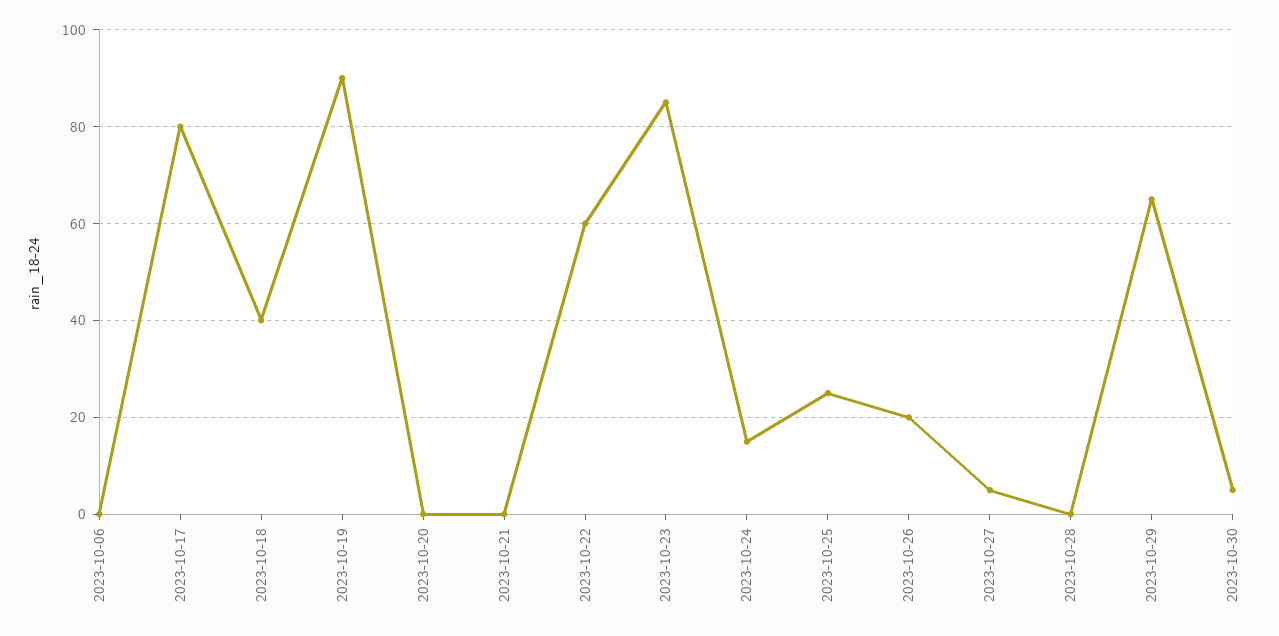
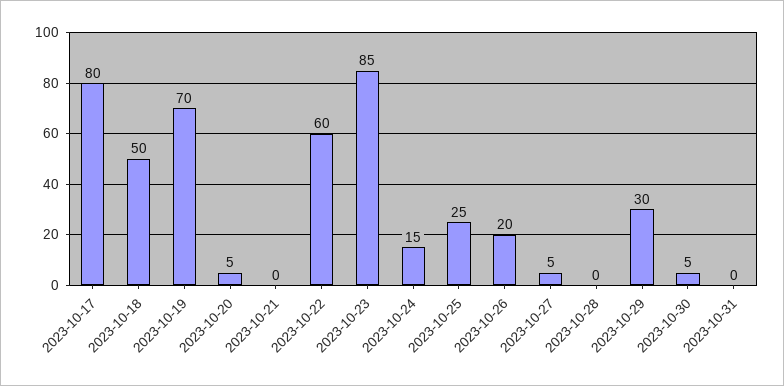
2023-10-06: 0 -> none
2023-10-18: 40 -> 50
2023-10-19: 90 -> 70
2023-10-20: 0 -> 5
2023-10-29: 65 -> 30
2023-10-31: none -> 0

